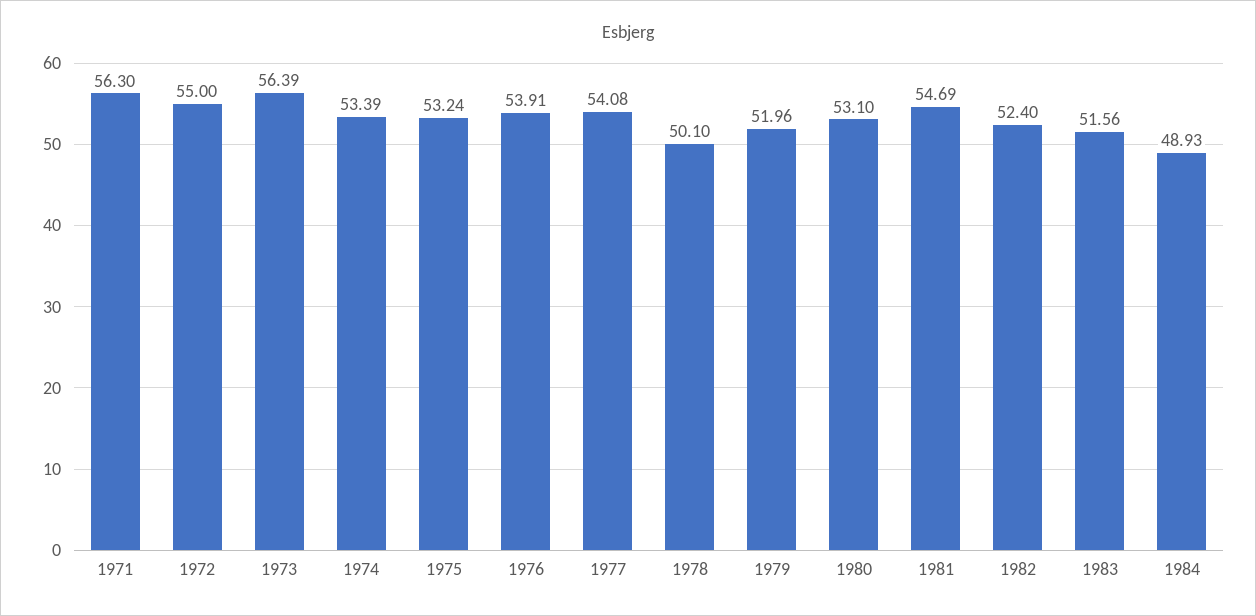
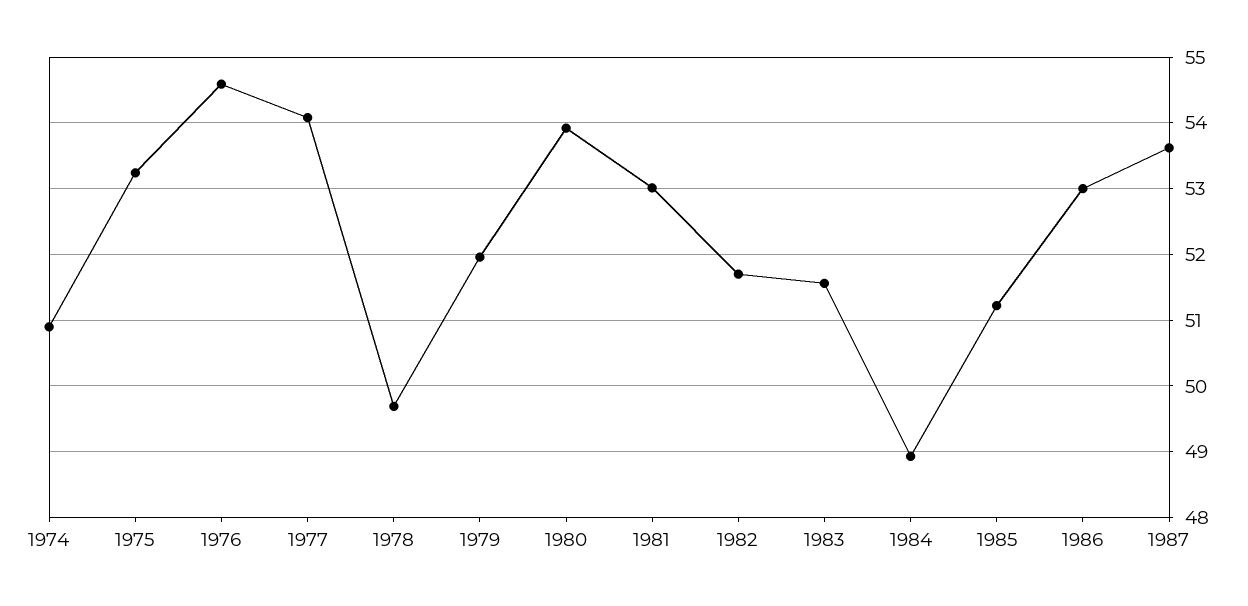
1971: 56.3 -> none
1972: 55 -> none
1973: 56.39 -> none
1974: 53.39 -> 50.9
1976: 53.91 -> 54.6
1978: 50.1 -> 49.7
1980: 53.1 -> 53.9
1981: 54.69 -> 53
1982: 52.4 -> 51.7
1985: none -> 51.2
1986: none -> 53
1987: none -> 53.6

